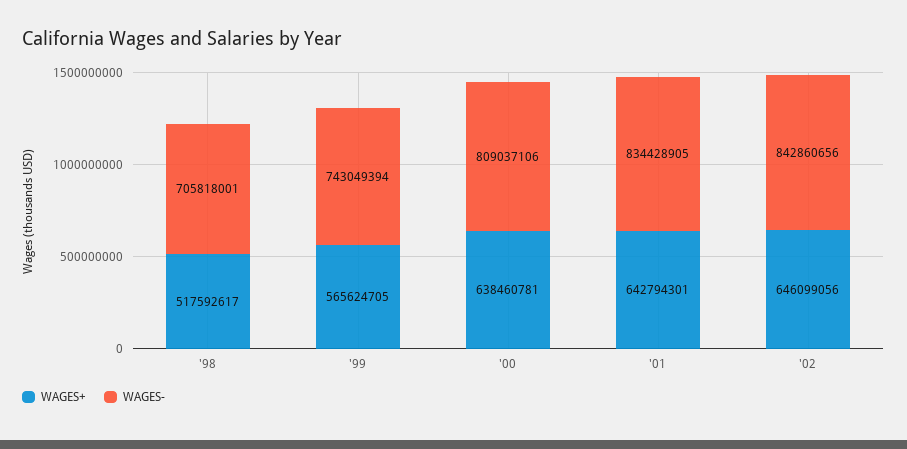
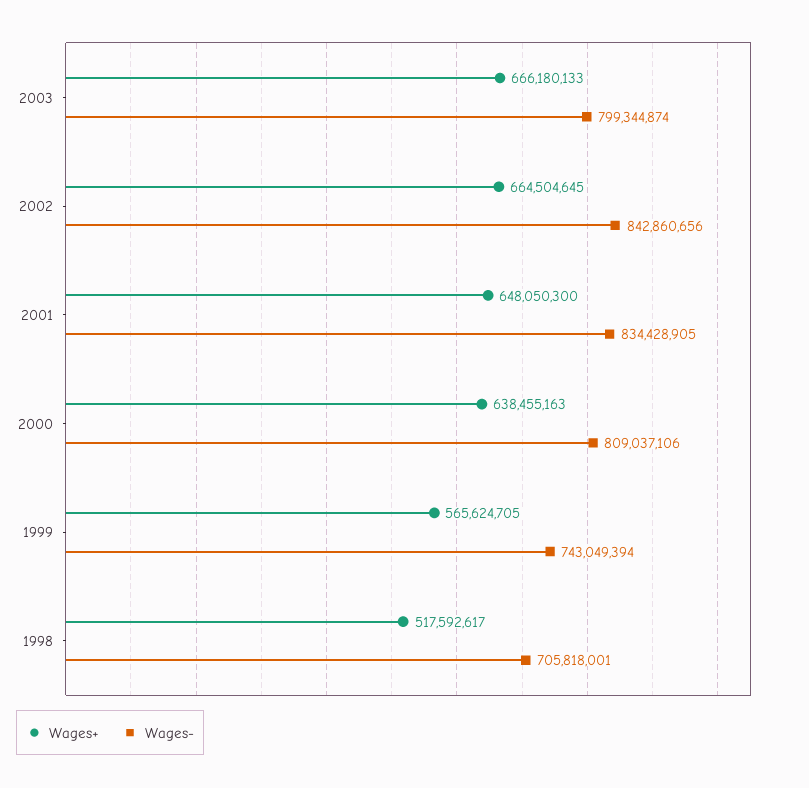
WAGES+, '00: 638460781 -> 638455163
WAGES+, '01: 642794301 -> 648050300
WAGES+, '02: 646099056 -> 664504645
WAGES+, 2003: none -> 666180133
WAGES-, 2003: none -> 799344874

